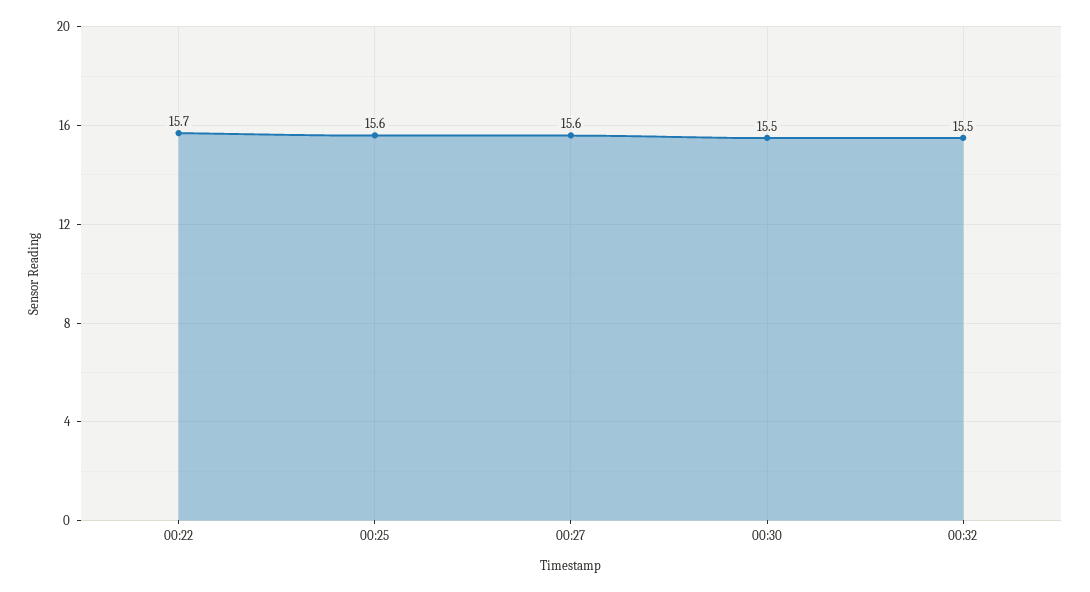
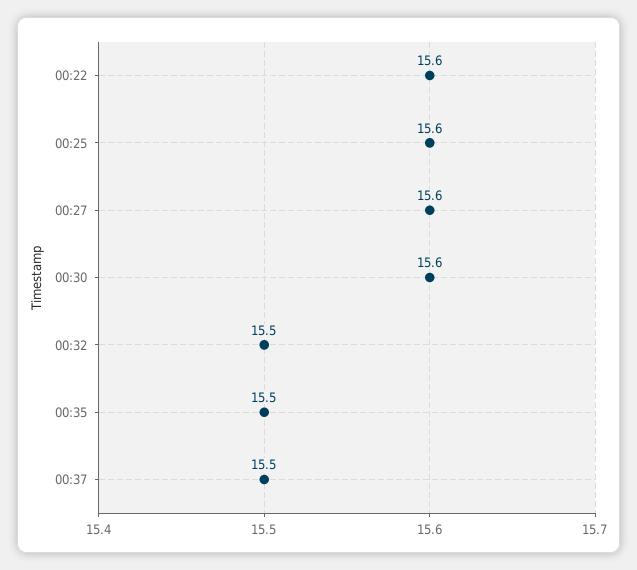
00:22: 15.7 -> 15.6
00:30: 15.5 -> 15.6
00:35: none -> 15.5
00:37: none -> 15.5

